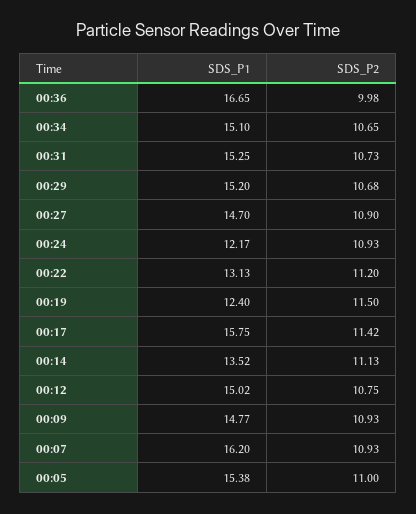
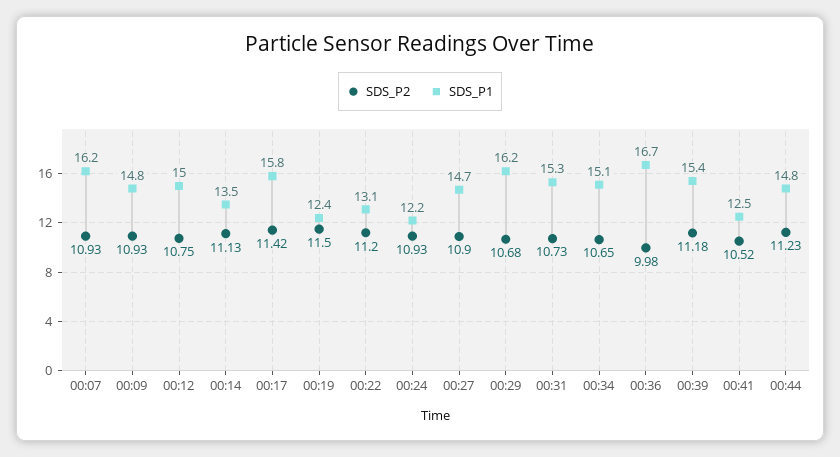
SDS_P1, 00:29: 15.2 -> 16.2
SDS_P1, 00:05: 15.38 -> none
SDS_P2, 00:05: 11 -> none
SDS_P2, 00:39: none -> 11.18
SDS_P1, 00:39: none -> 15.4
SDS_P2, 00:41: none -> 10.52
SDS_P1, 00:41: none -> 12.5
SDS_P2, 00:44: none -> 11.23
SDS_P1, 00:44: none -> 14.8

